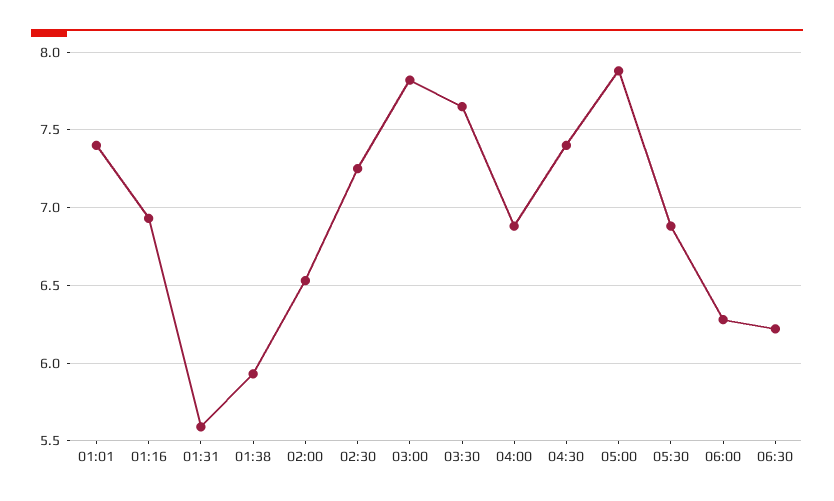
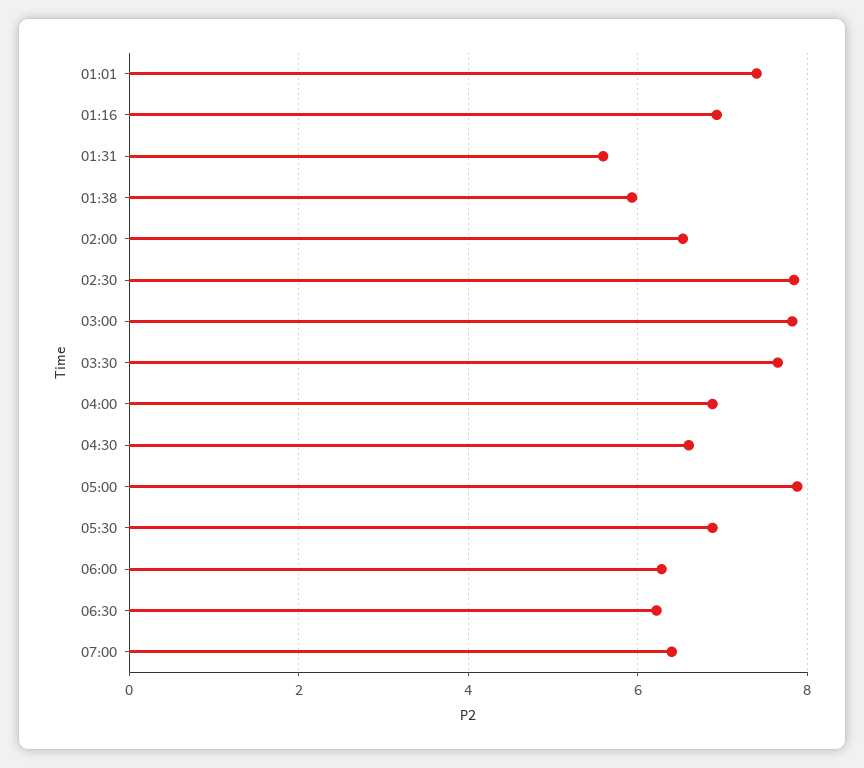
02:30: 7.25 -> 7.8
04:30: 7.4 -> 6.6
07:00: none -> 6.4

